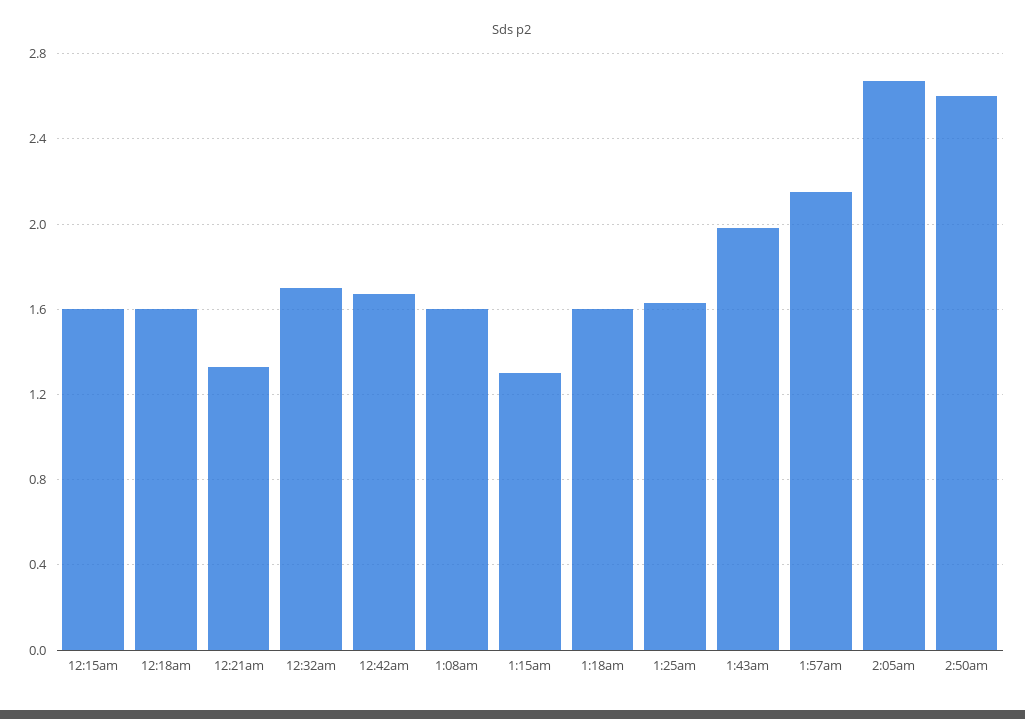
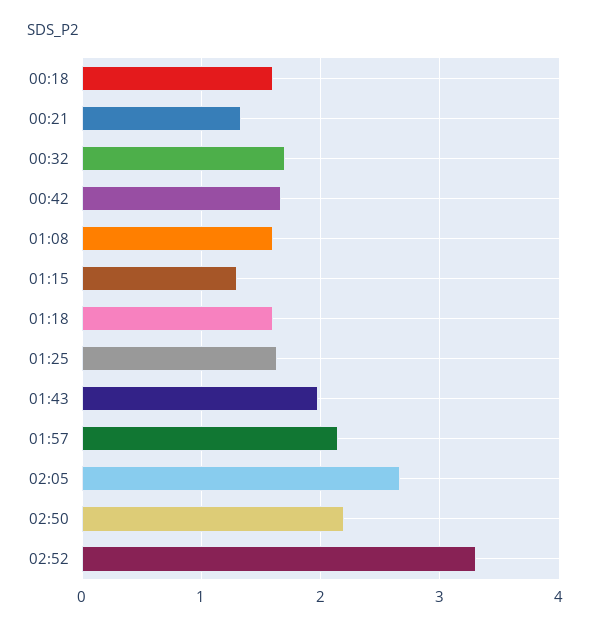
12:15am: 1.6 -> none
2:50am: 2.6 -> 2.2
02:52: none -> 3.3

